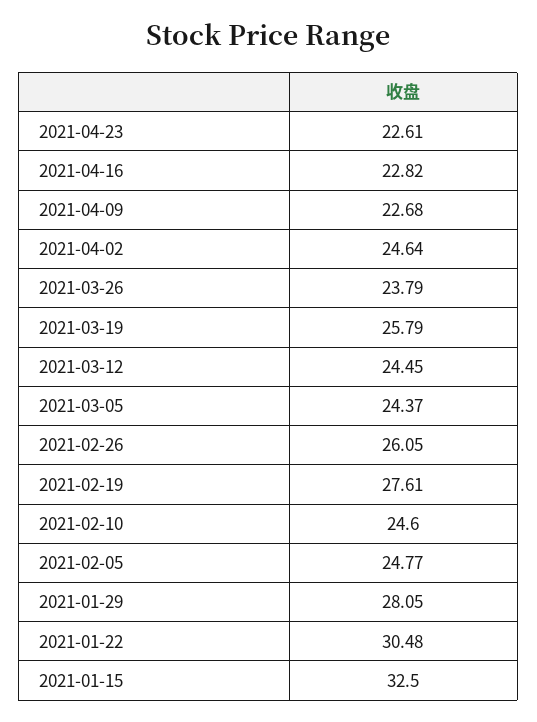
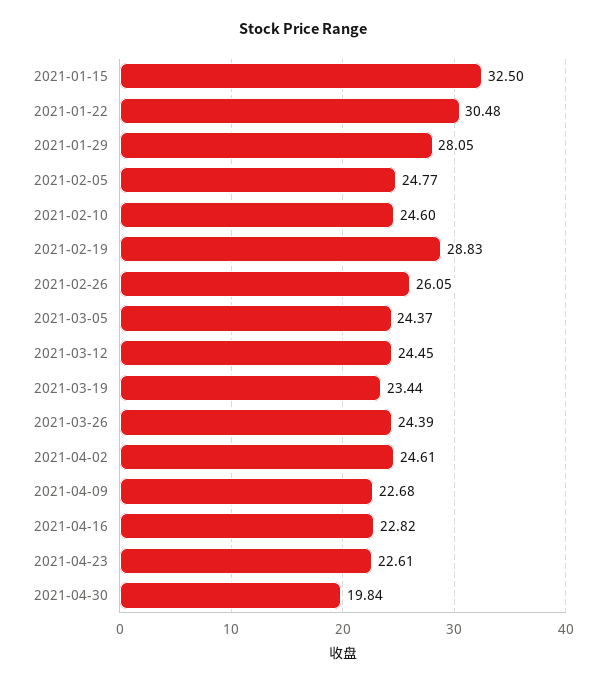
2021-04-02: 24.64 -> 24.61
2021-03-26: 23.79 -> 24.39
2021-03-19: 25.79 -> 23.44
2021-02-19: 27.61 -> 28.83
2021-04-30: none -> 19.84

